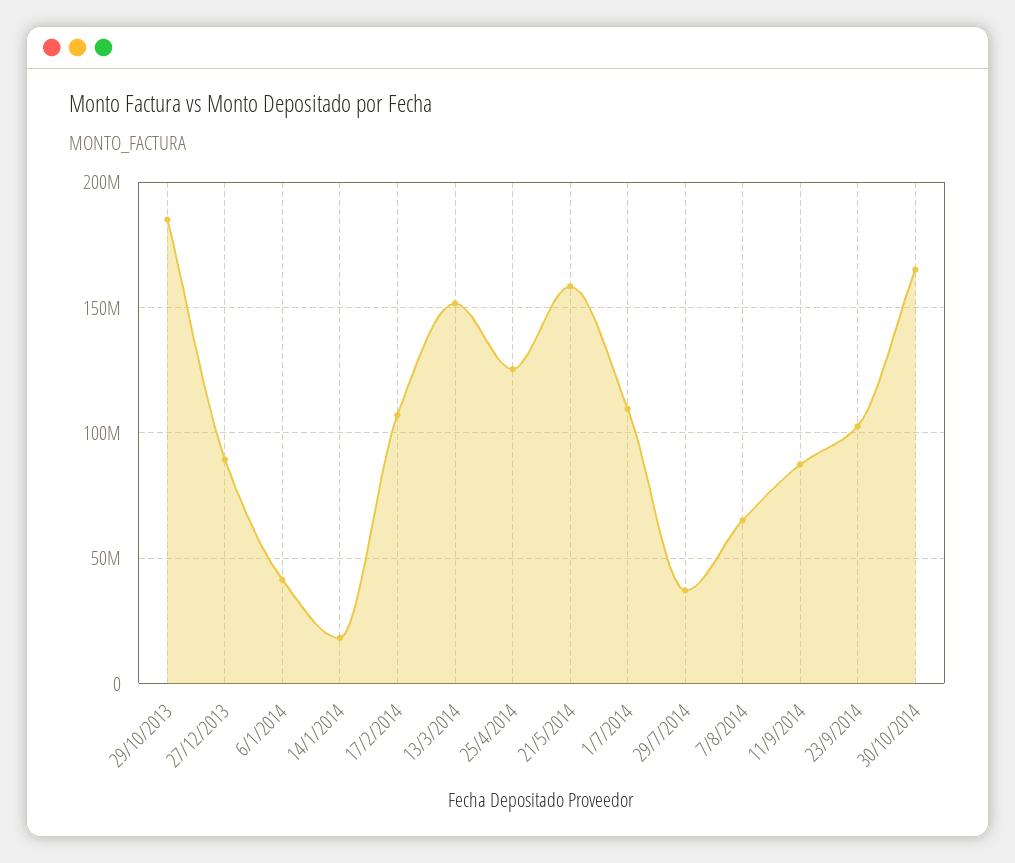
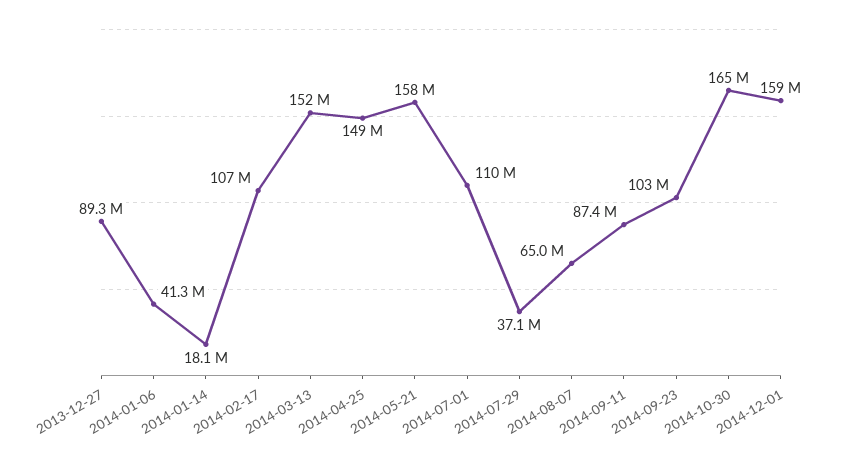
29/10/2013: 185000000 -> none
25/4/2014: 125000000 -> 149000000
2014-12-01: none -> 159000000

